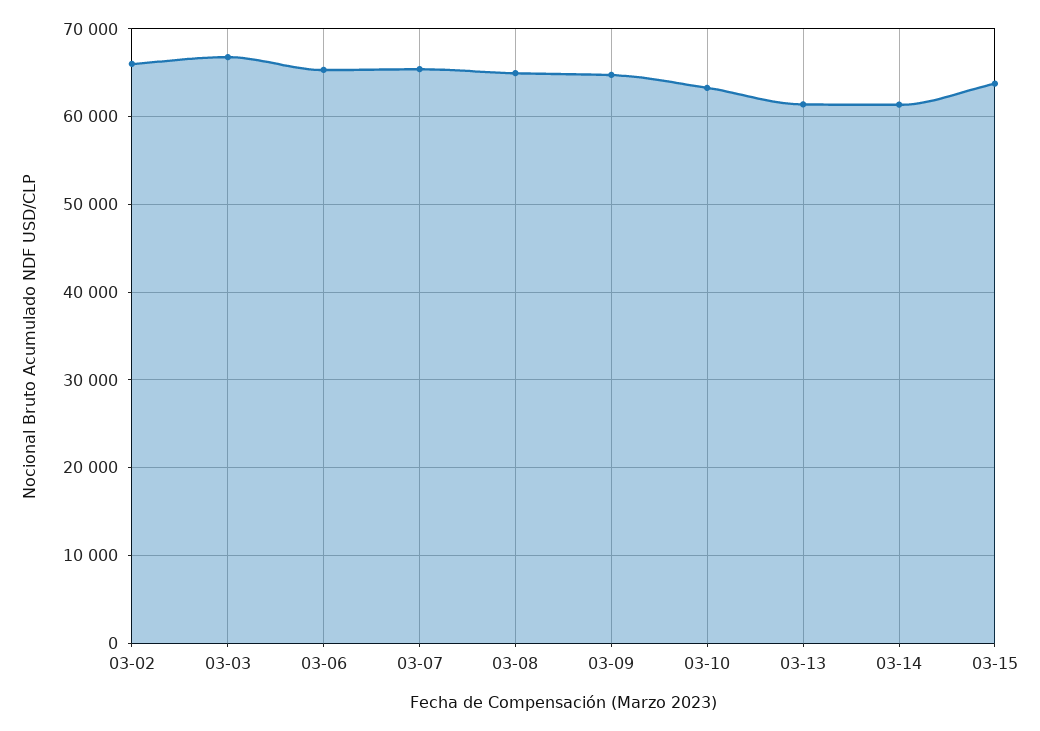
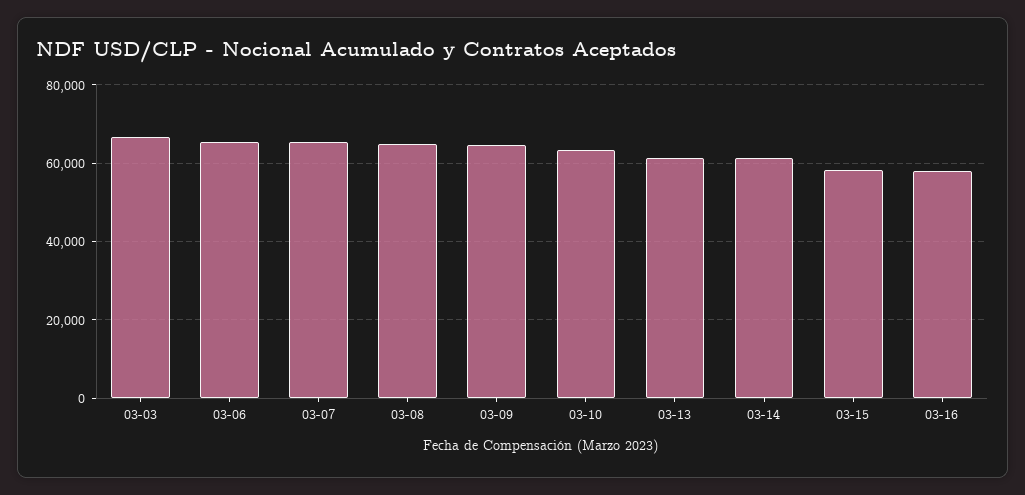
03-02: 66000 -> none
03-15: 64000 -> 58000
03-16: none -> 58000

